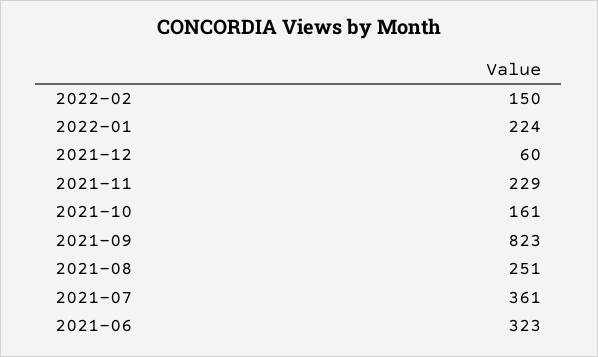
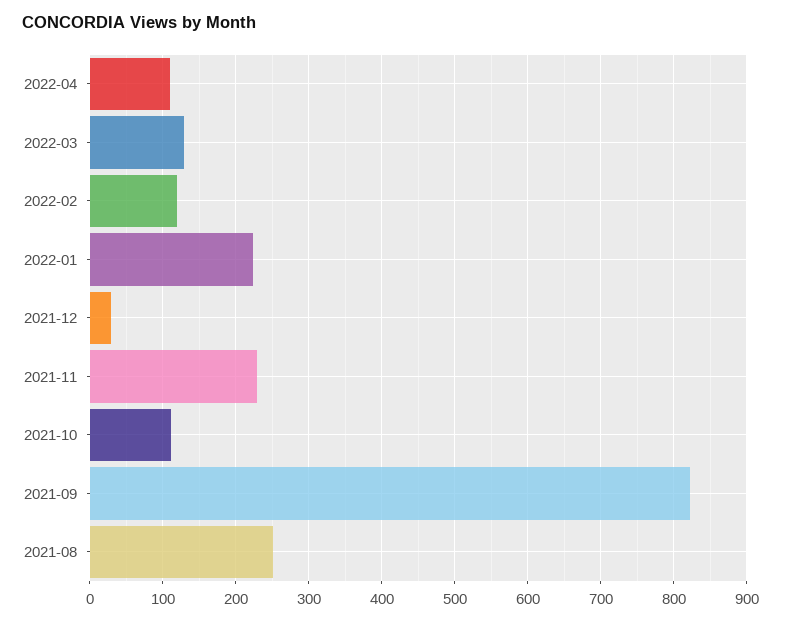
2022-02: 150 -> 120
2021-12: 60 -> 30
2021-10: 161 -> 110
2021-07: 361 -> none
2021-06: 323 -> none
2022-04: none -> 110
2022-03: none -> 130

